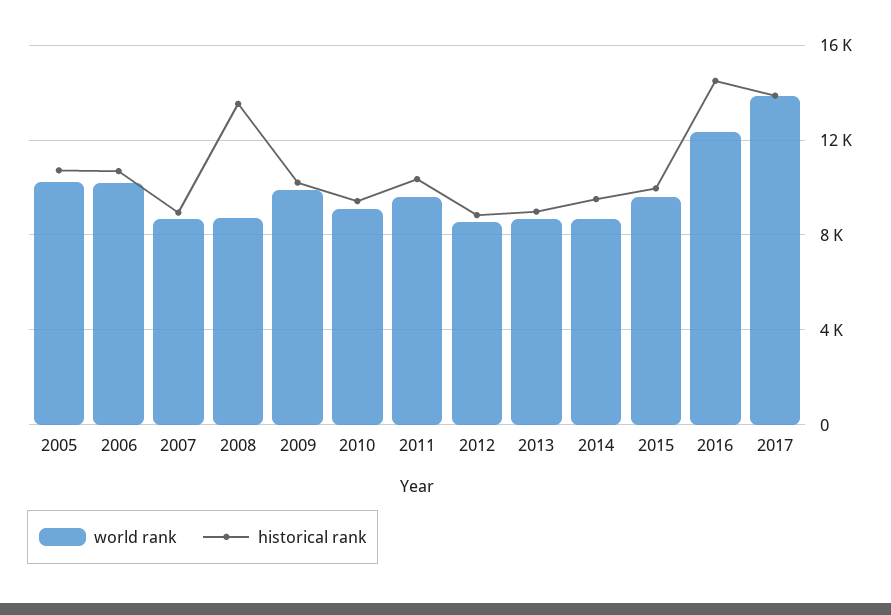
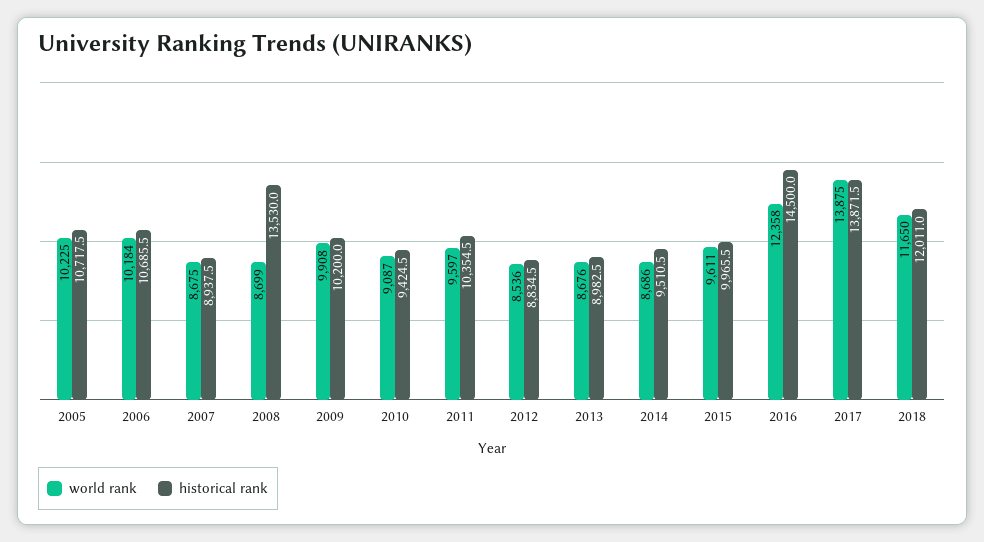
world rank, 2018: none -> 11650
historical rank, 2018: none -> 12011

